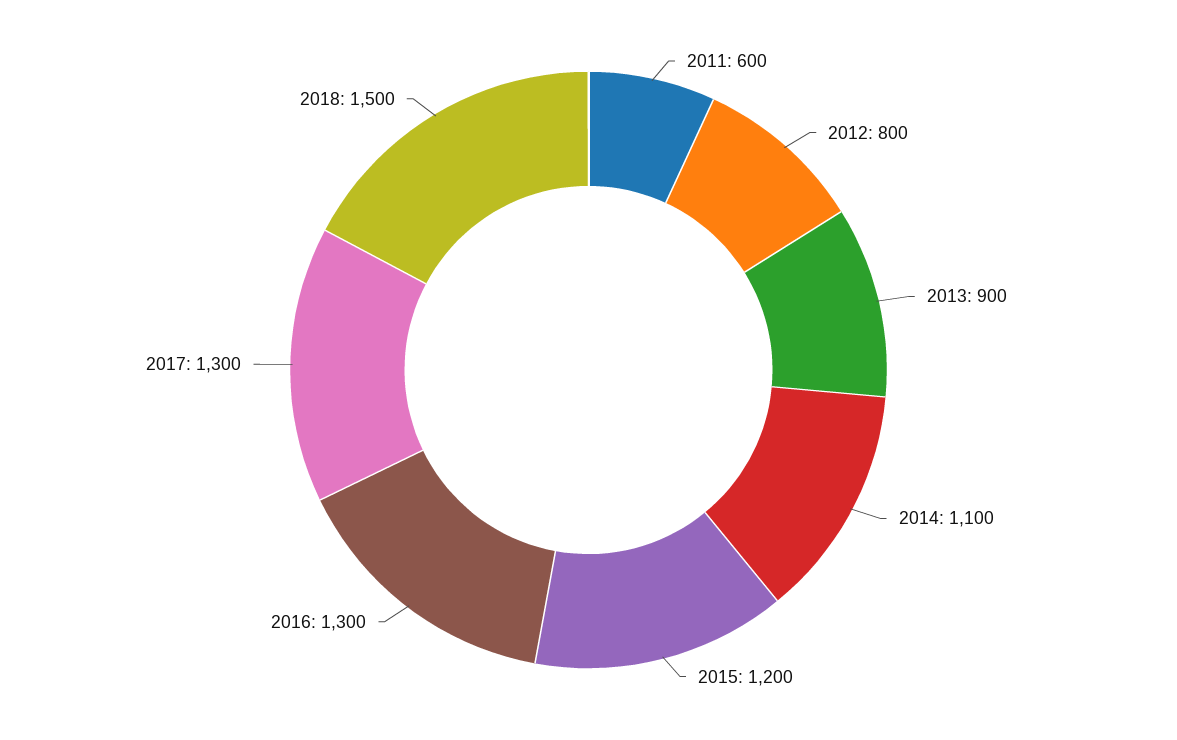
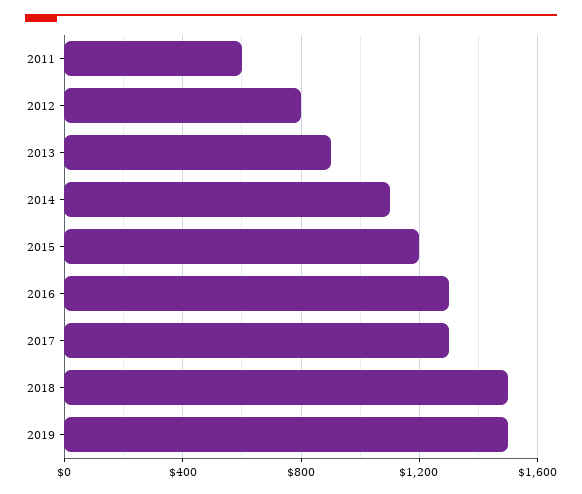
2019: none -> 1500

